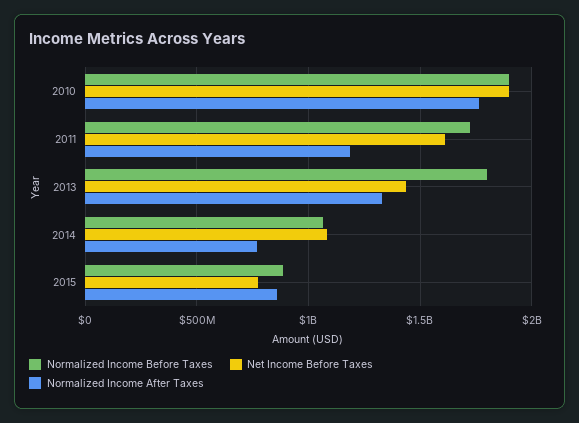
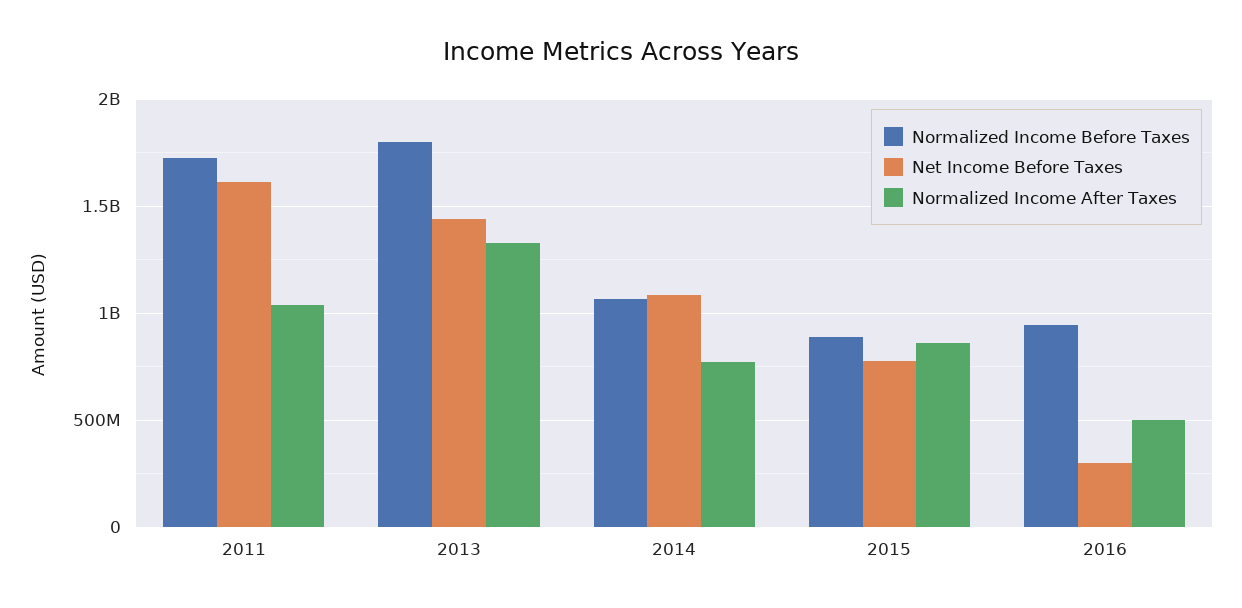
Normalized Income Before Taxes, 2010: 1900000000 -> none
Net Income Before Taxes, 2010: 1900000000 -> none
Normalized Income After Taxes, 2010: 1750000000 -> none
Normalized Income After Taxes, 2011: 1200000000 -> 1050000000
Normalized Income Before Taxes, 2016: none -> 950000000
Net Income Before Taxes, 2016: none -> 300000000
Normalized Income After Taxes, 2016: none -> 500000000

